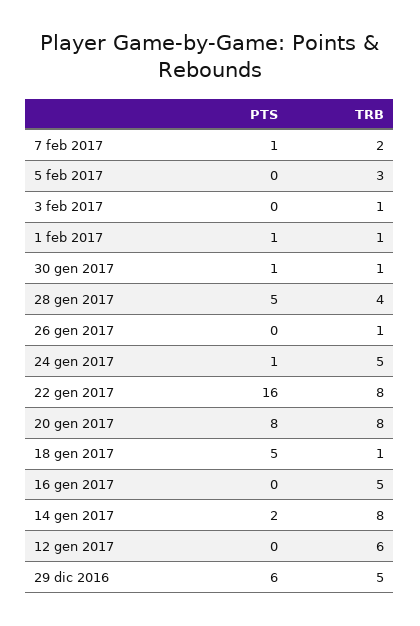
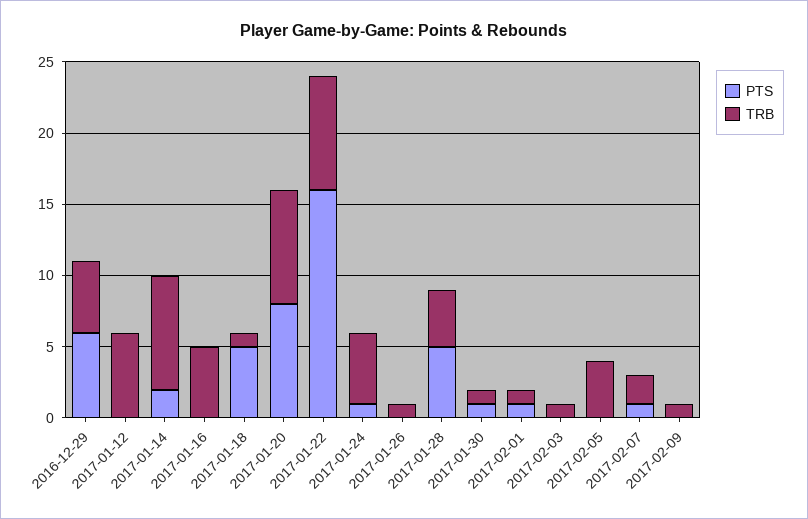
TRB, 5 feb 2017: 3 -> 4
PTS, 2017-02-09: none -> 0
TRB, 2017-02-09: none -> 1

